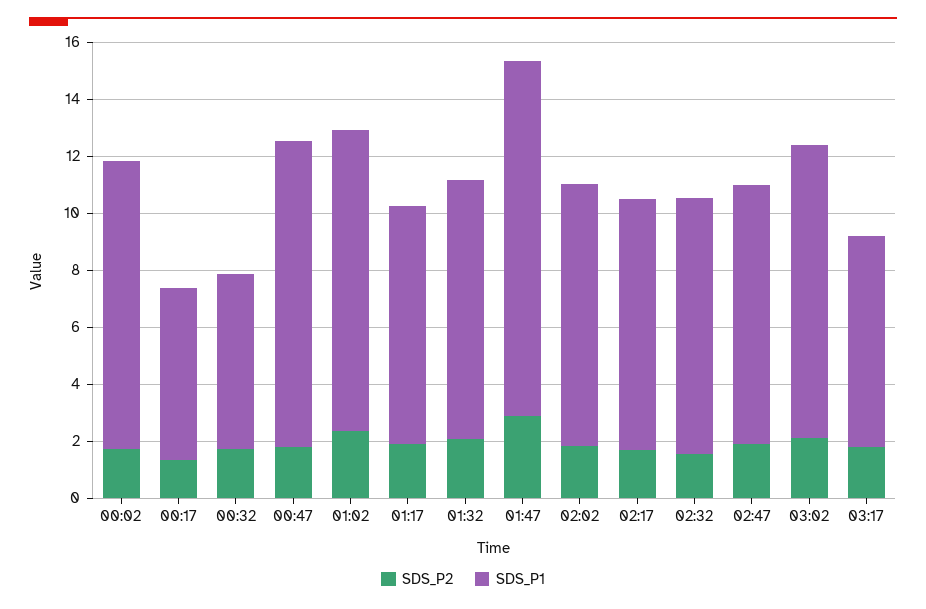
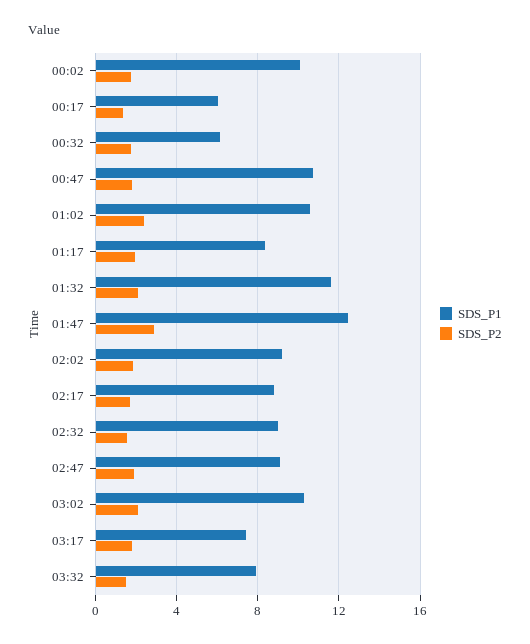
SDS_P1, 01:32: 9 -> 11.5
SDS_P1, 03:32: none -> 8
SDS_P2, 03:32: none -> 1.5

